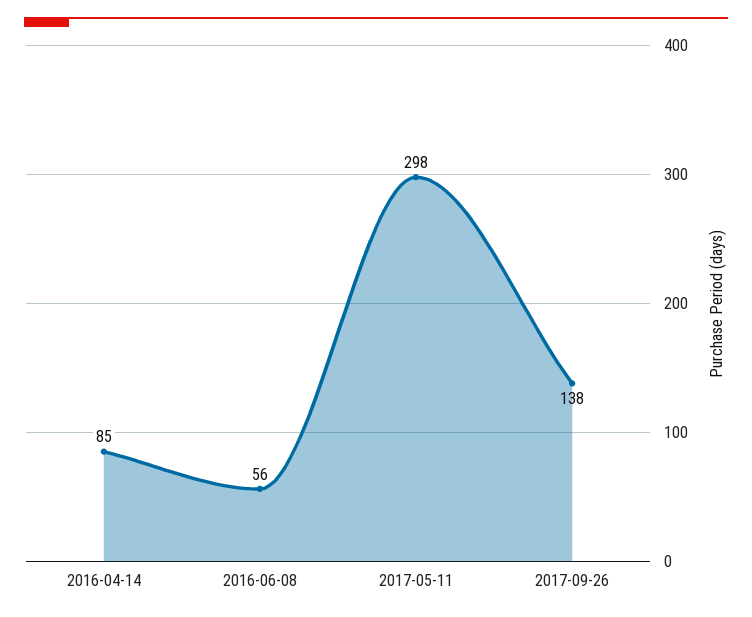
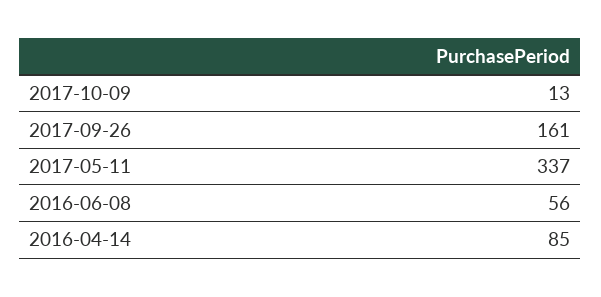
2017-05-11: 298 -> 337
2017-09-26: 138 -> 161
2017-10-09: none -> 13

